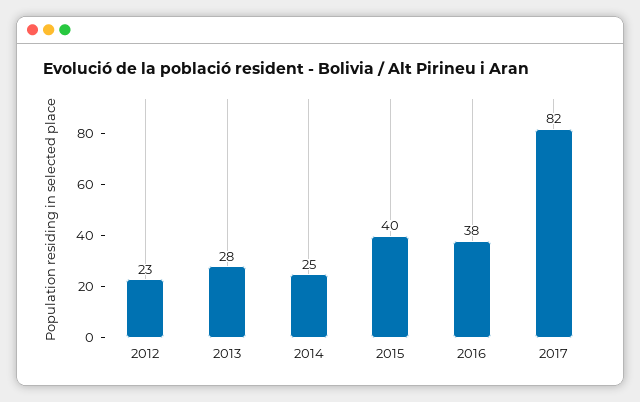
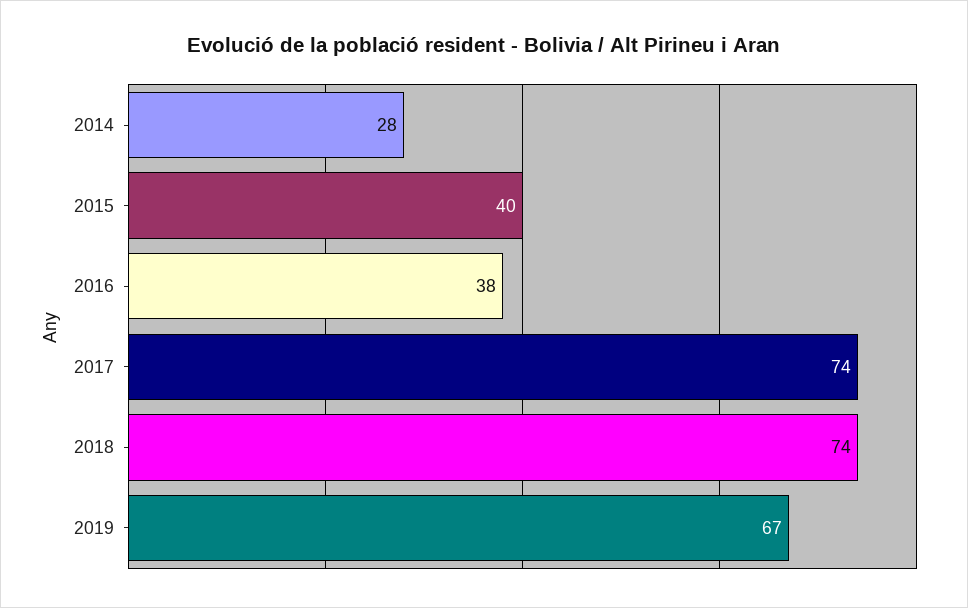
2012: 23 -> none
2013: 28 -> none
2014: 25 -> 28
2017: 82 -> 74
2018: none -> 74
2019: none -> 67

